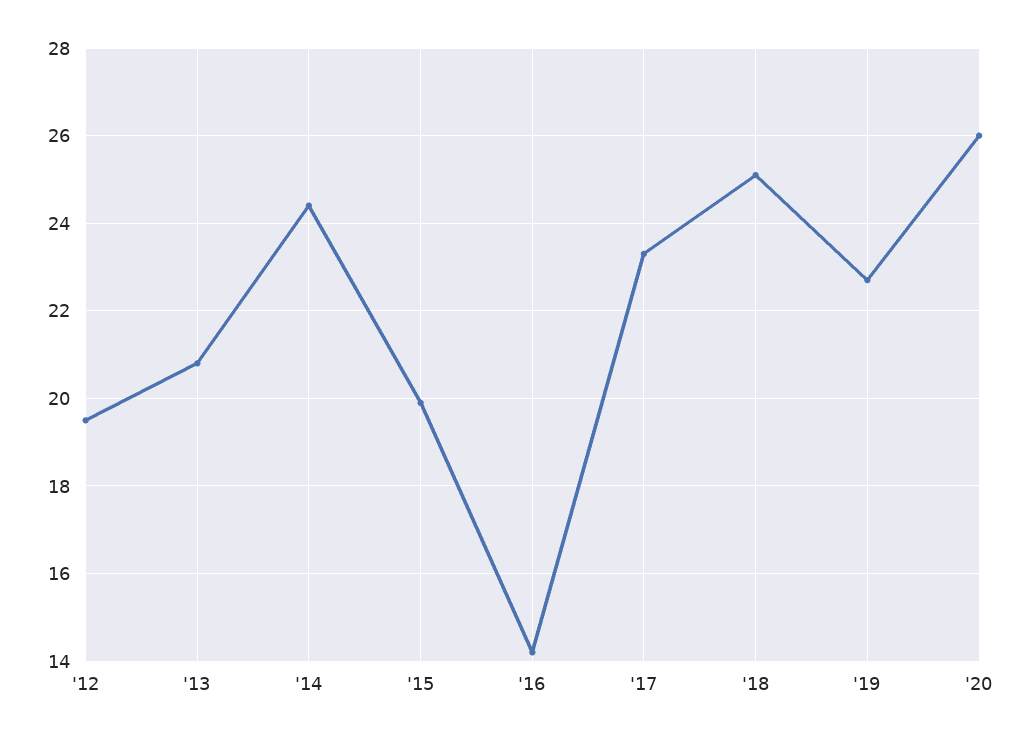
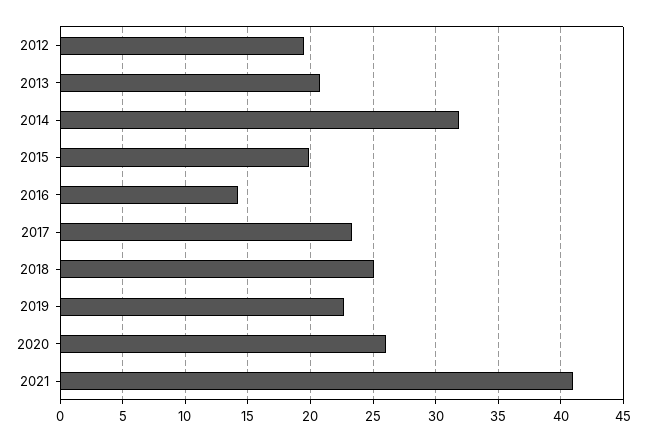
'14: 24.5 -> 32
2021: none -> 41

